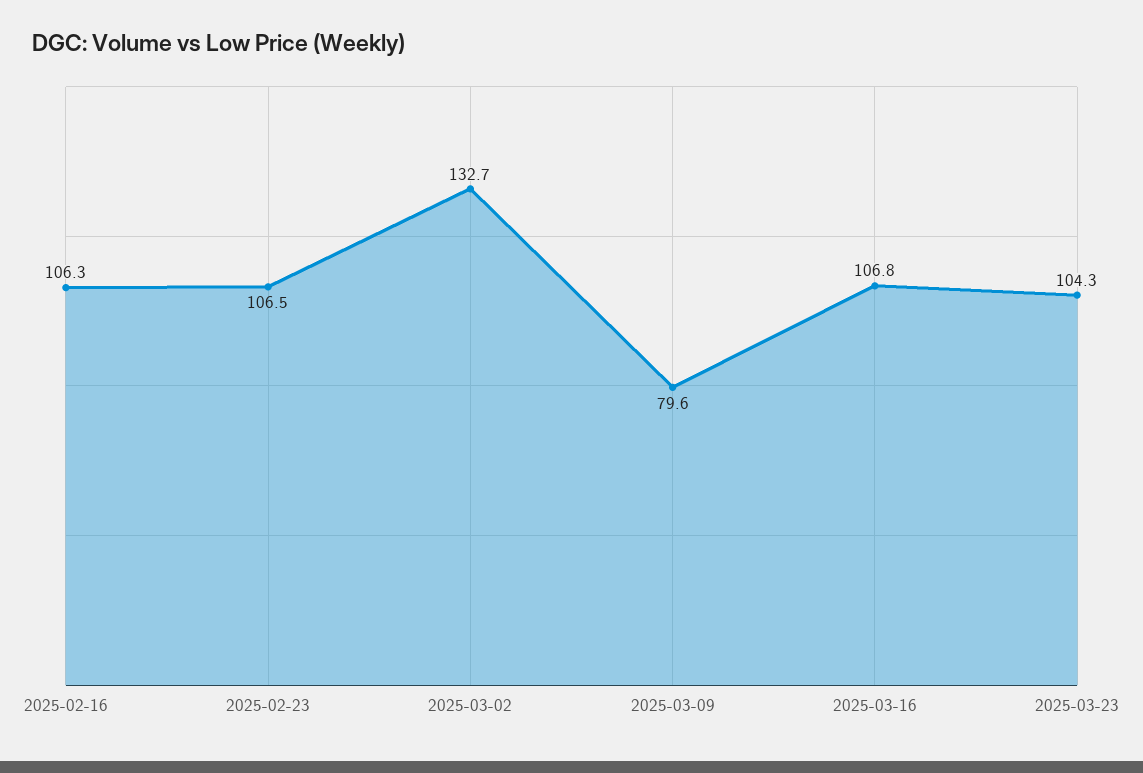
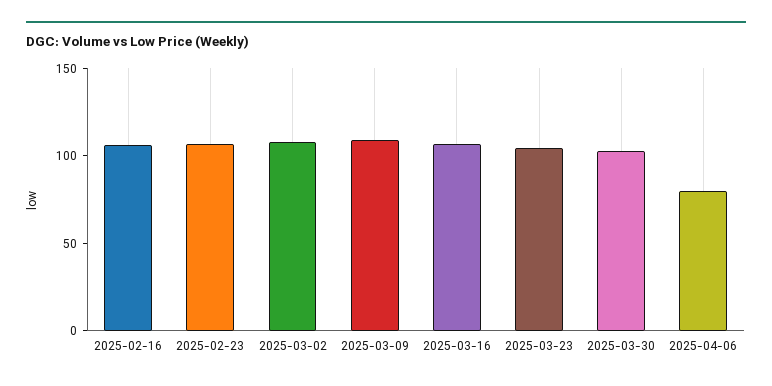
2025-03-02: 132.7 -> 110
2025-03-09: 79.6 -> 110
2025-03-30: none -> 100
2025-04-06: none -> 80

